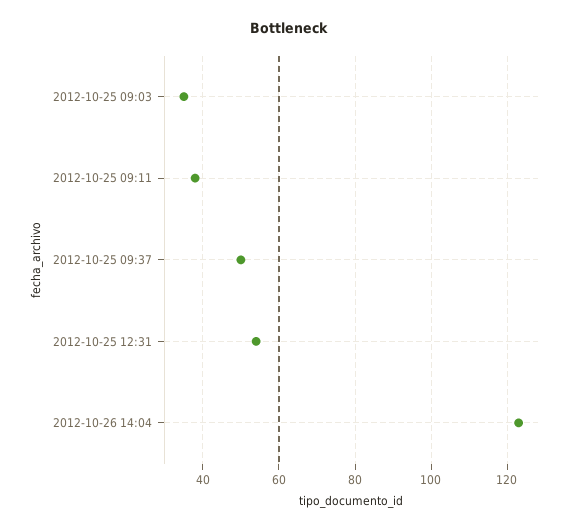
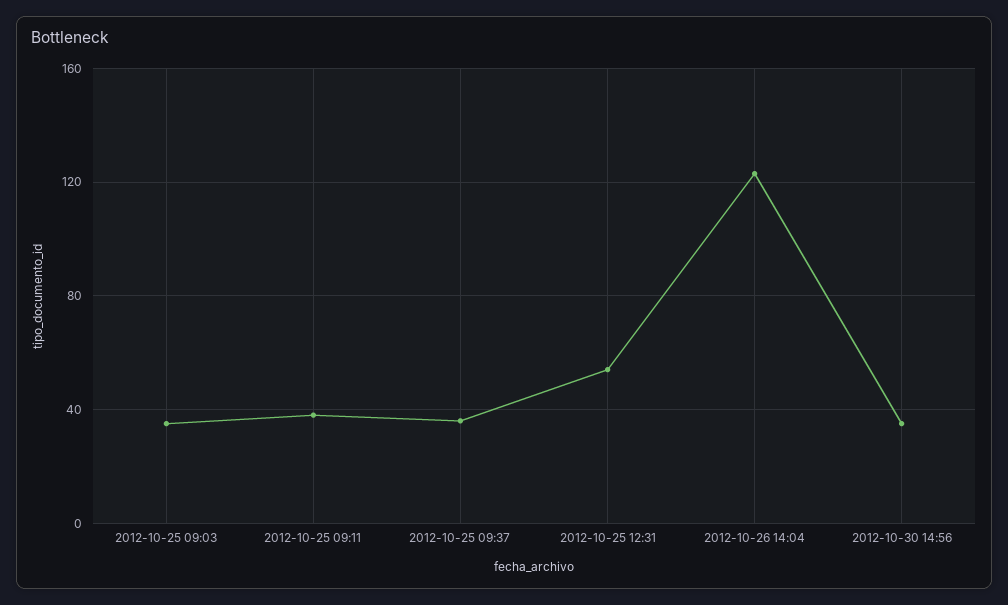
2012-10-25 09:37: 50 -> 35
2012-10-30 14:56: none -> 35

